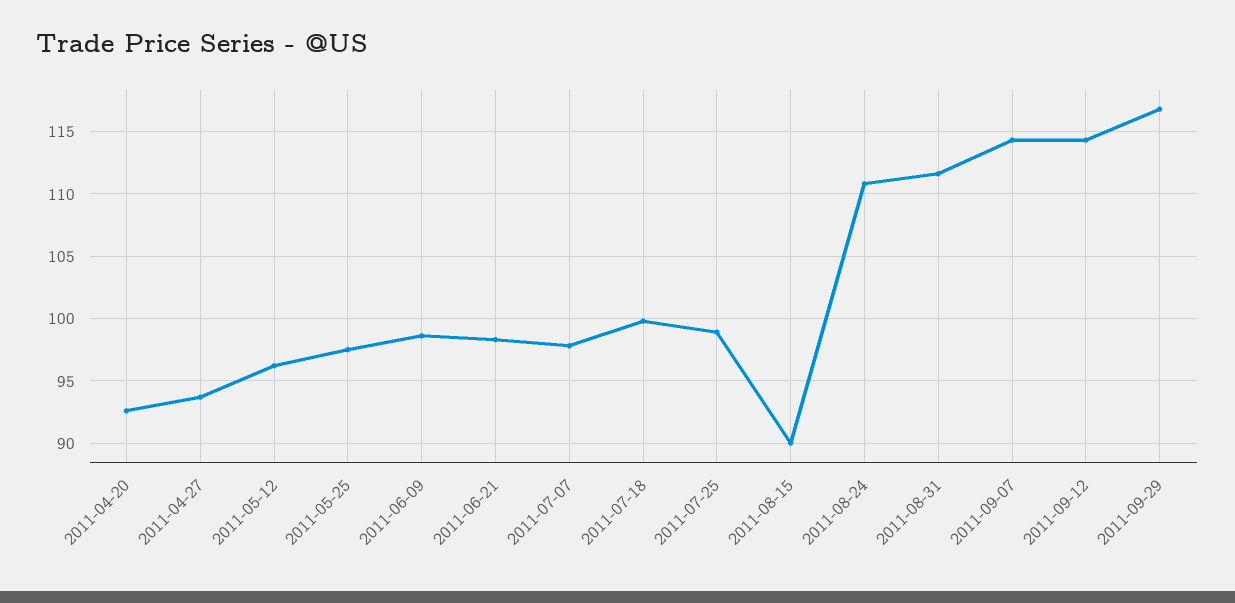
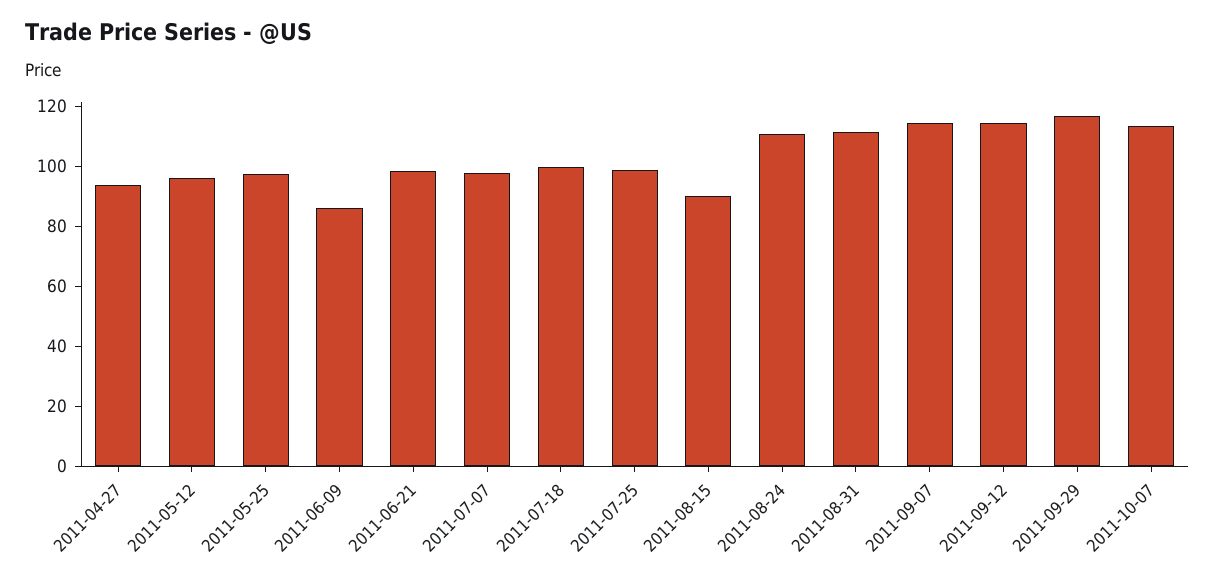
2011-04-20: 92.5 -> none
2011-06-09: 98.5 -> 85
2011-10-07: none -> 115

